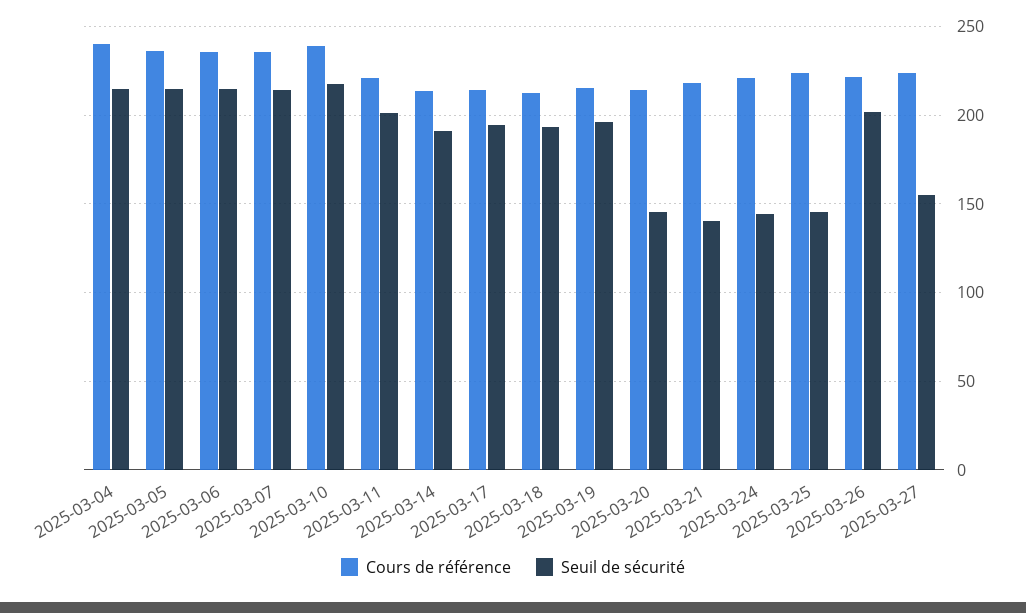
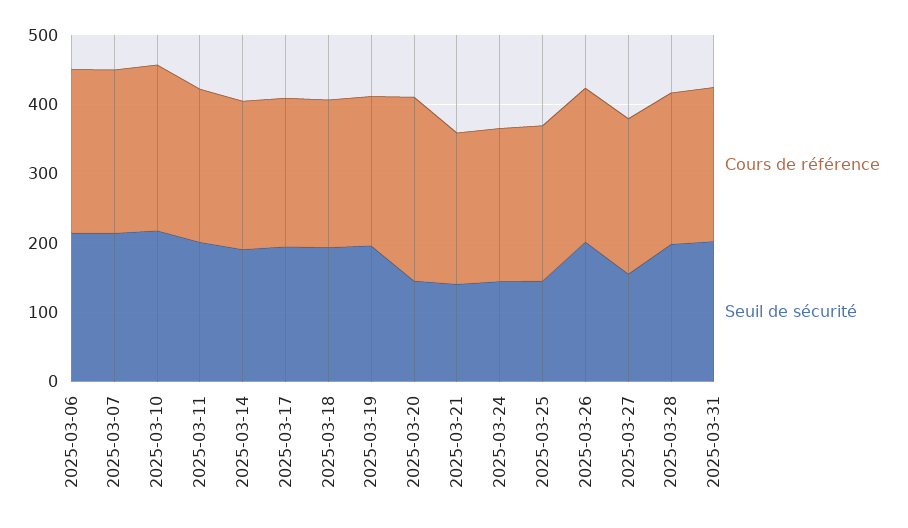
Cours de référence, 2025-03-04: 240 -> none
Seuil de sécurité, 2025-03-04: 215 -> none
Cours de référence, 2025-03-05: 235 -> none
Seuil de sécurité, 2025-03-05: 215 -> none
Cours de référence, 2025-03-20: 215 -> 260
Cours de référence, 2025-03-28: none -> 220
Seuil de sécurité, 2025-03-28: none -> 200
Cours de référence, 2025-03-31: none -> 220
Seuil de sécurité, 2025-03-31: none -> 200

